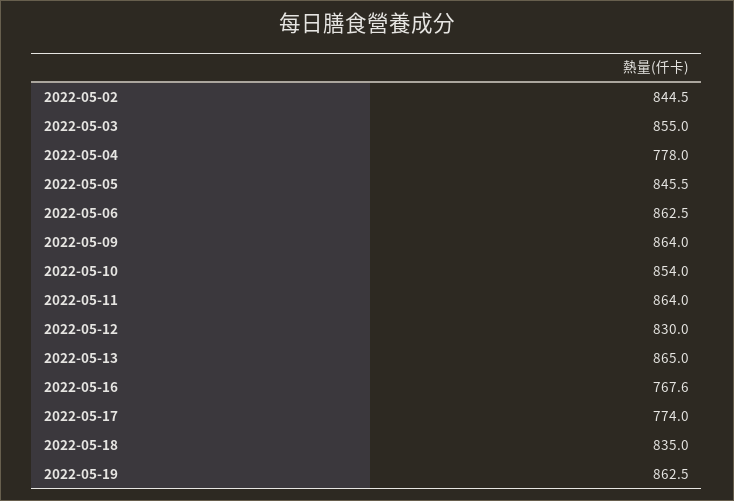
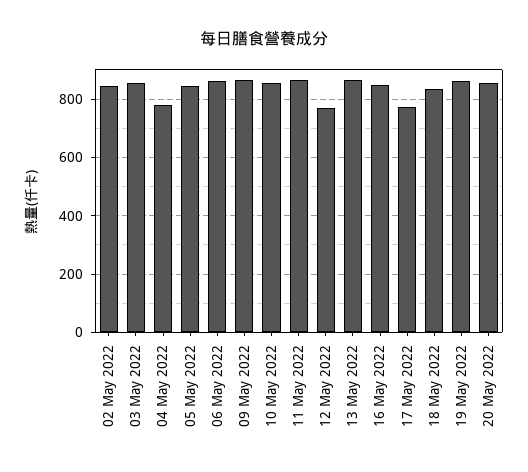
2022-05-12: 830 -> 775
2022-05-16: 767.6 -> 850
20 May 2022: none -> 850

